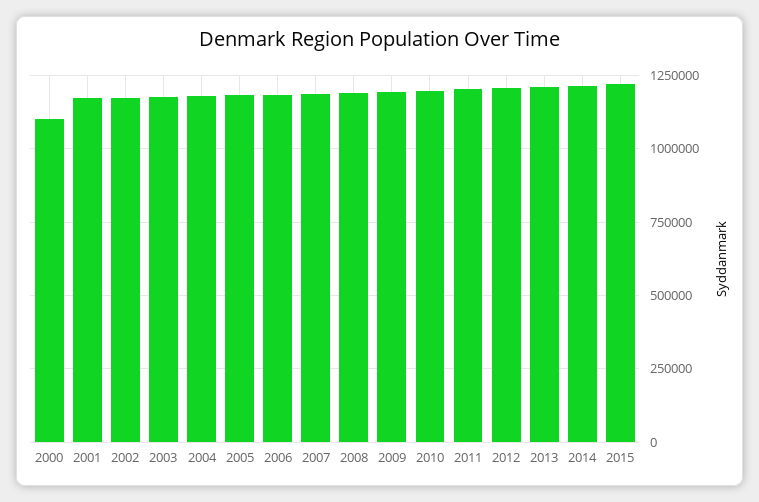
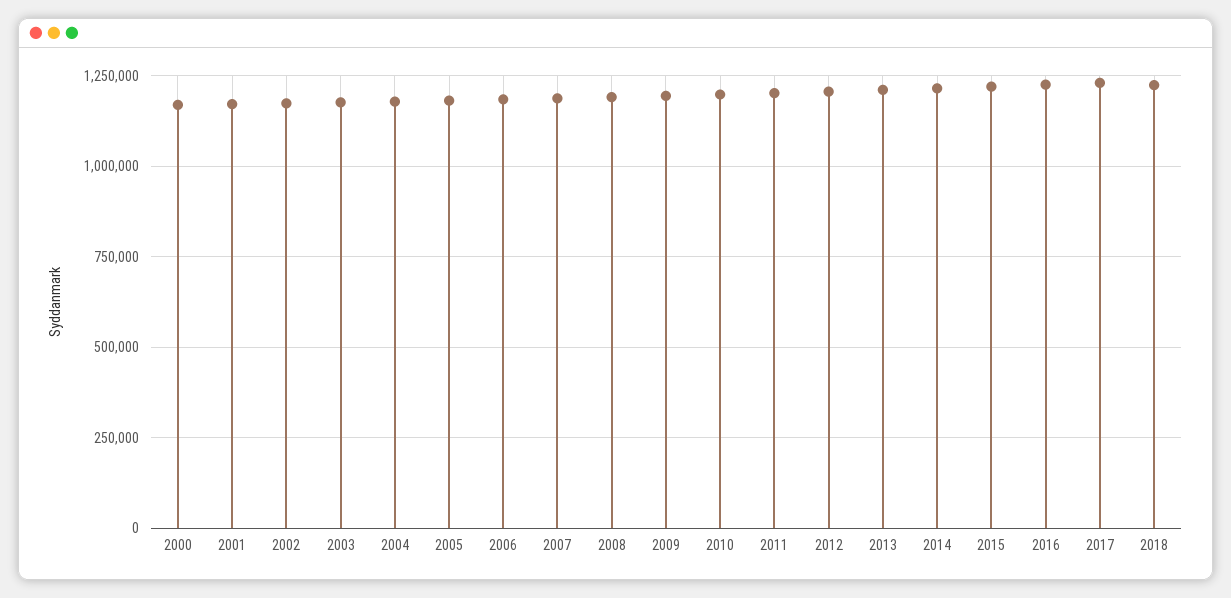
2000: 1100000 -> 1175000
2016: none -> 1225000
2017: none -> 1225000
2018: none -> 1225000

